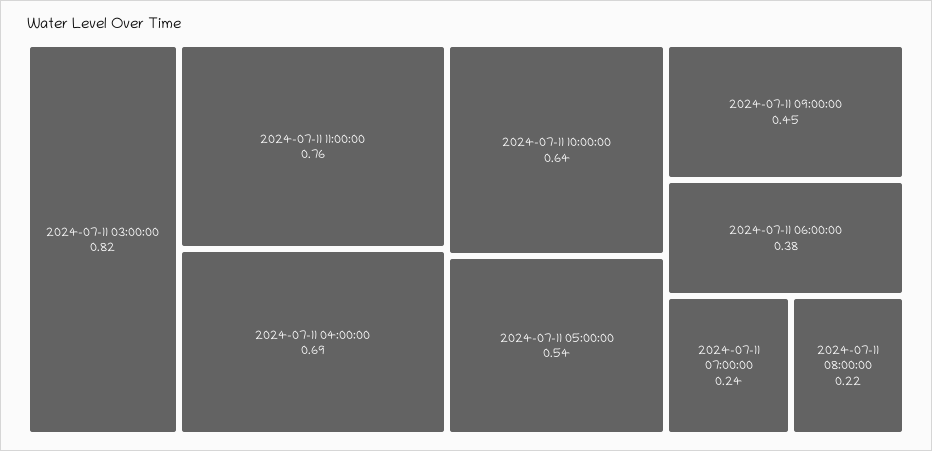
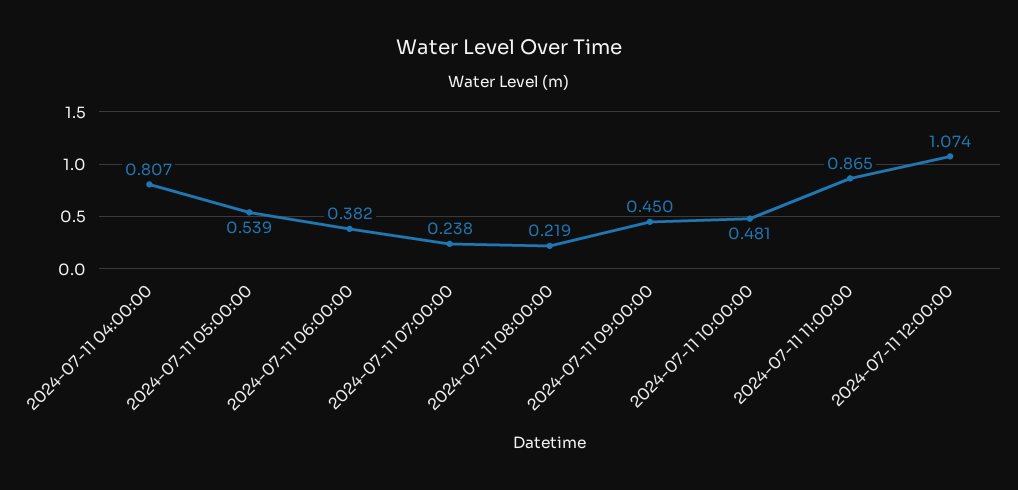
2024-07-11 03:00:00: 0.82 -> none
2024-07-11 11:00:00: 0.76 -> 0.865
2024-07-11 04:00:00: 0.69 -> 0.807
2024-07-11 10:00:00: 0.64 -> 0.481
2024-07-11 12:00:00: none -> 1.074

